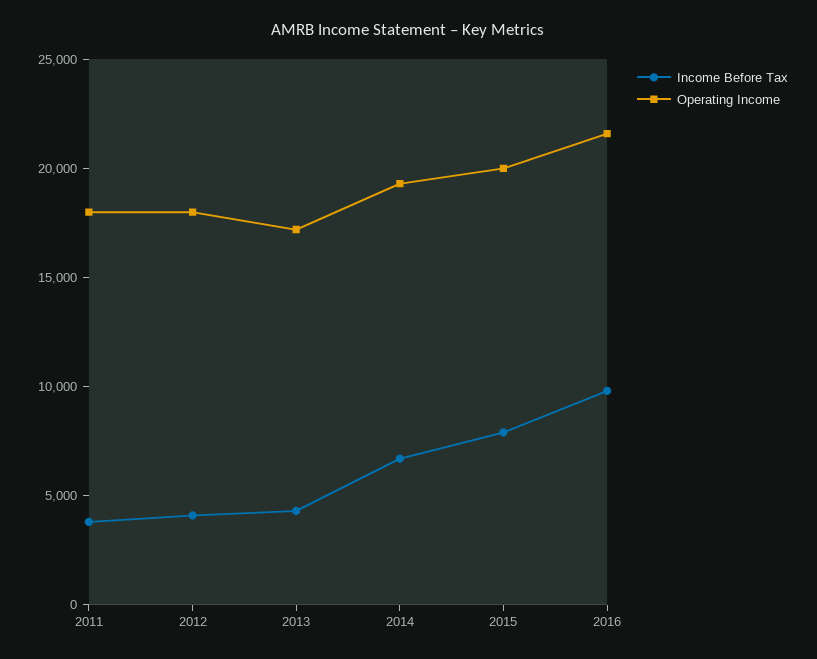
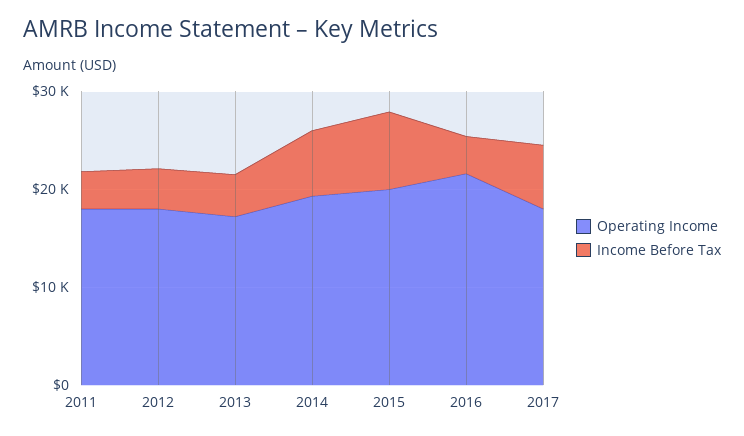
Income Before Tax, 2016: 10000 -> 4000
Operating Income, 2017: none -> 18000
Income Before Tax, 2017: none -> 6000

